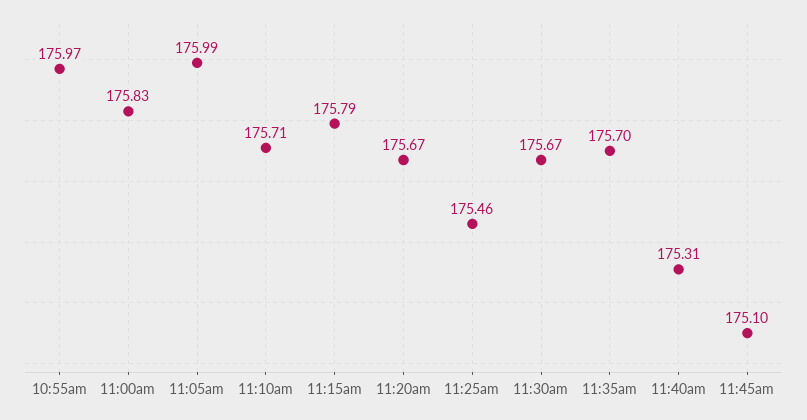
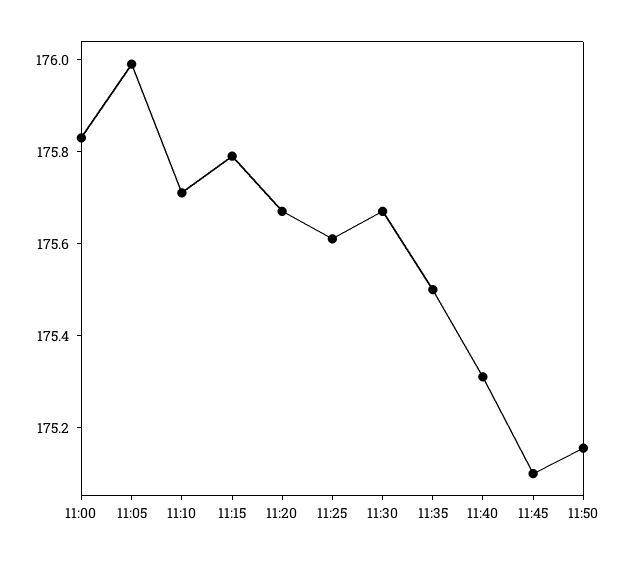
10:55am: 175.97 -> none
11:25am: 175.46 -> 175.6
11:35am: 175.7 -> 175.5
11:50: none -> 175.15

